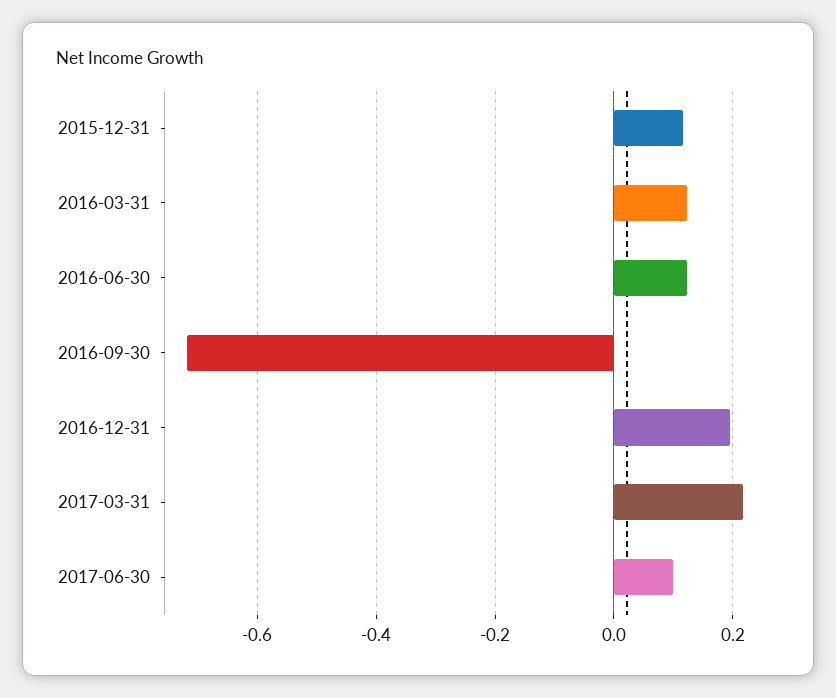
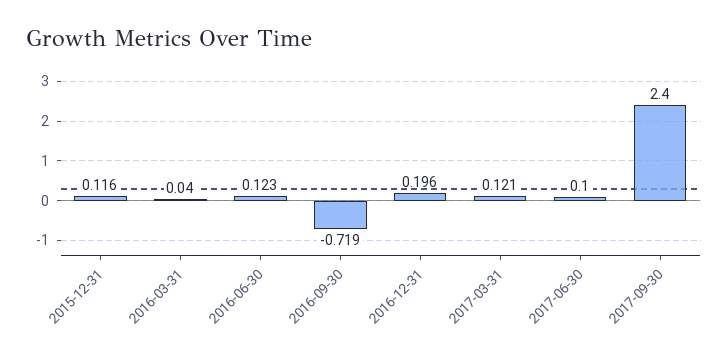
2016-03-31: 0.12 -> 0.04
2017-03-31: 0.22 -> 0.121
2017-09-30: none -> 2.4

